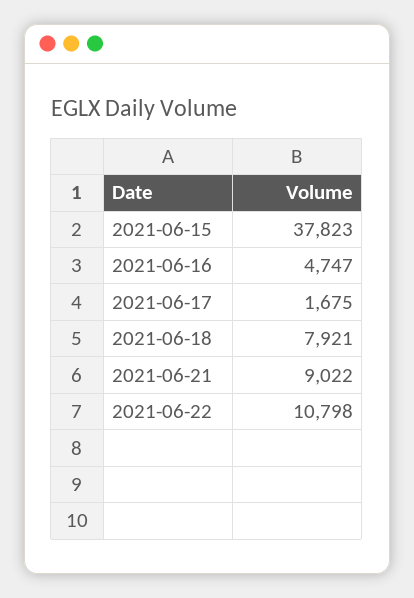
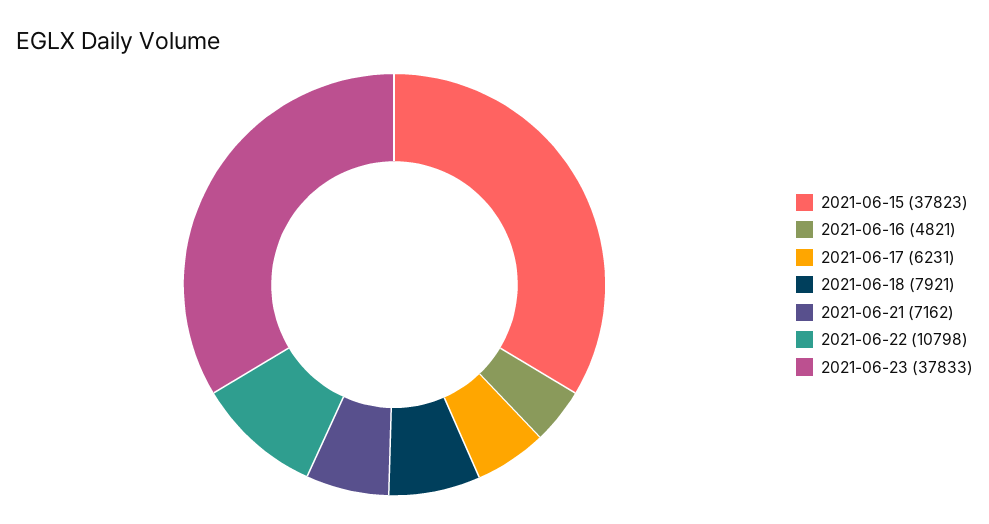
2021-06-16: 4747 -> 4821
2021-06-17: 1675 -> 6231
2021-06-21: 9022 -> 7162
2021-06-23: none -> 37833

